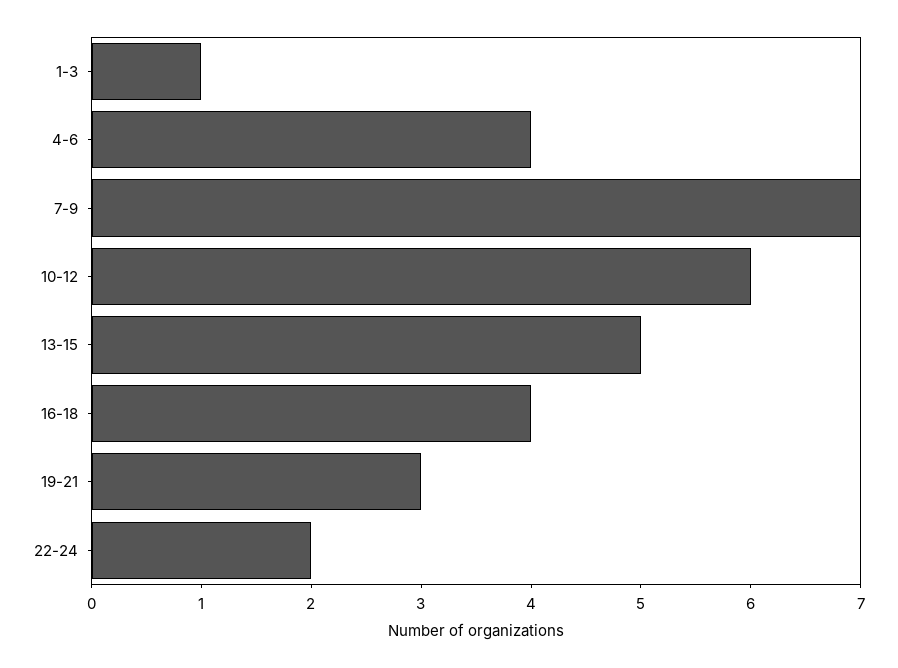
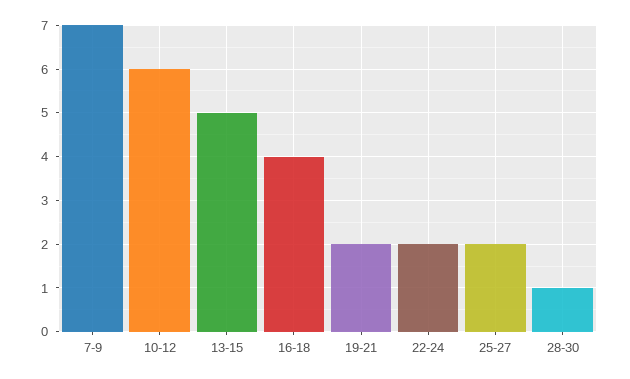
1-3: 1 -> none
4-6: 4 -> none
19-21: 3 -> 2
25-27: none -> 2
28-30: none -> 1

